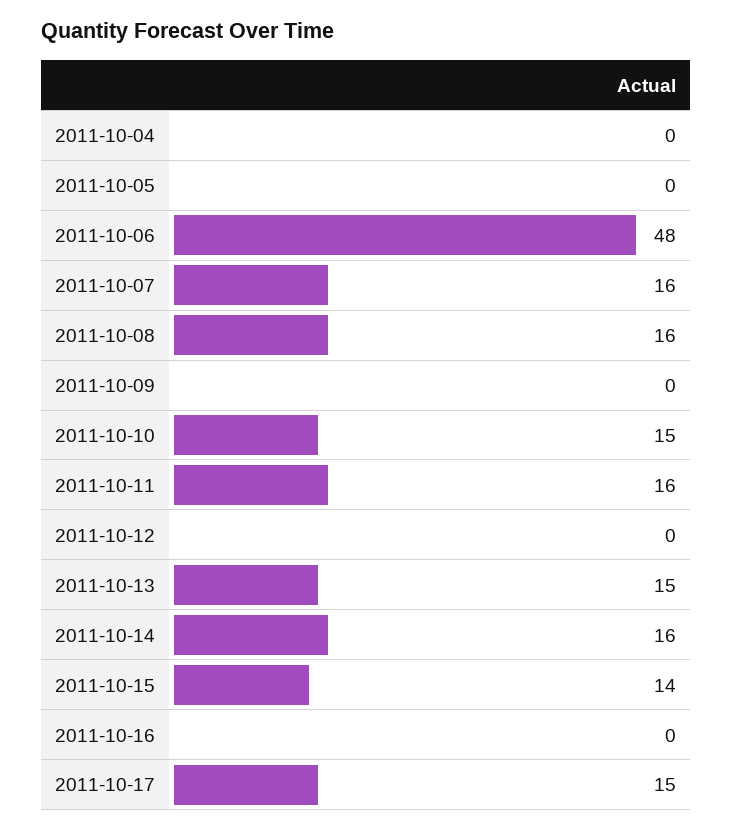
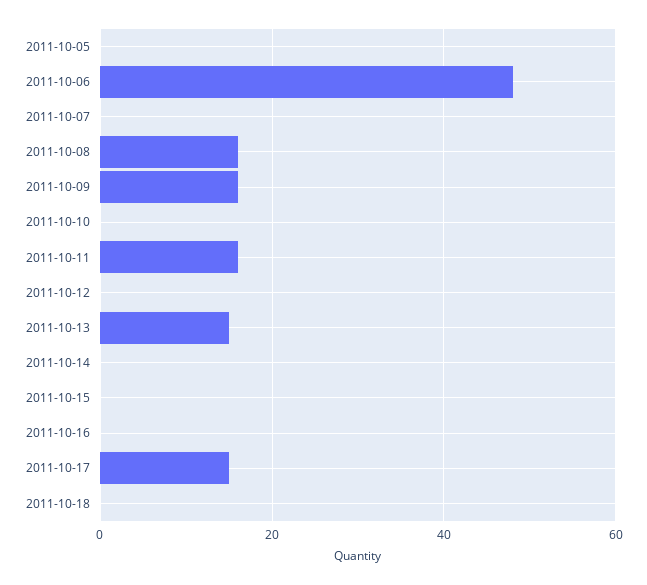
2011-10-04: 0 -> none
2011-10-07: 16 -> 0
2011-10-09: 0 -> 15
2011-10-10: 15 -> 0
2011-10-14: 16 -> 0
2011-10-15: 14 -> 0
2011-10-18: none -> 0

